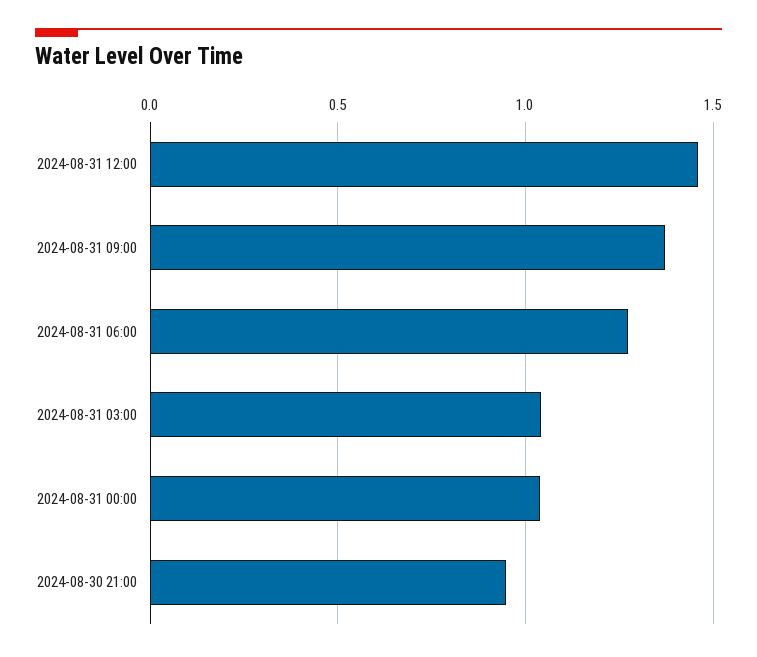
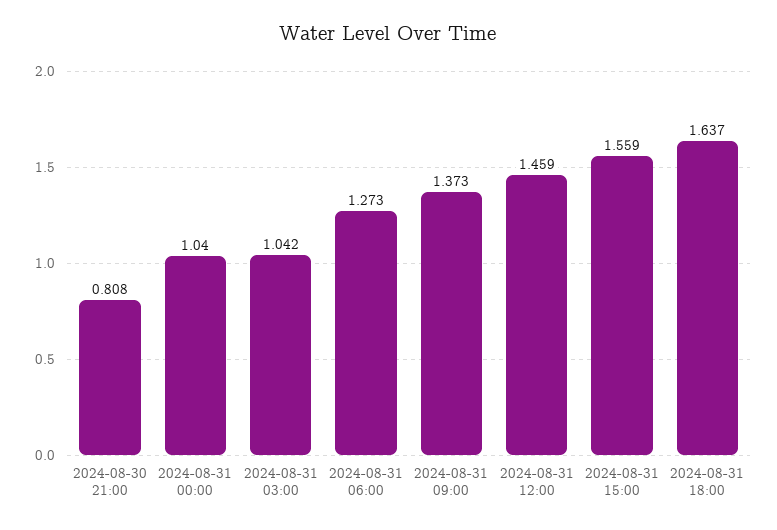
2024-08-30 21:00: 0.95 -> 0.808
2024-08-31 15:00: none -> 1.559
2024-08-31 18:00: none -> 1.637

